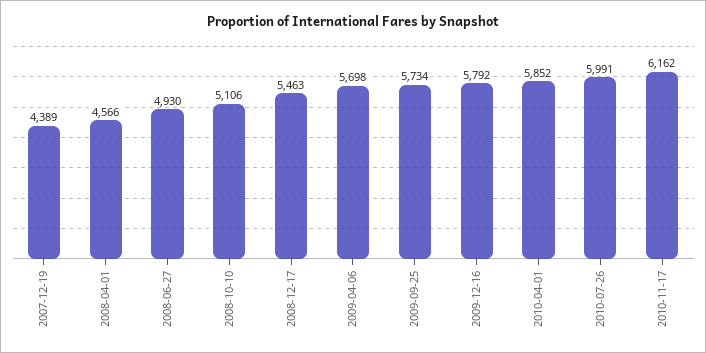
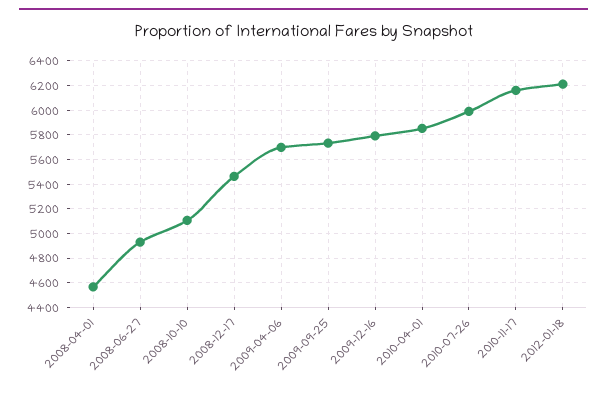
2007-12-19: 4389 -> none
2012-01-18: none -> 6200

